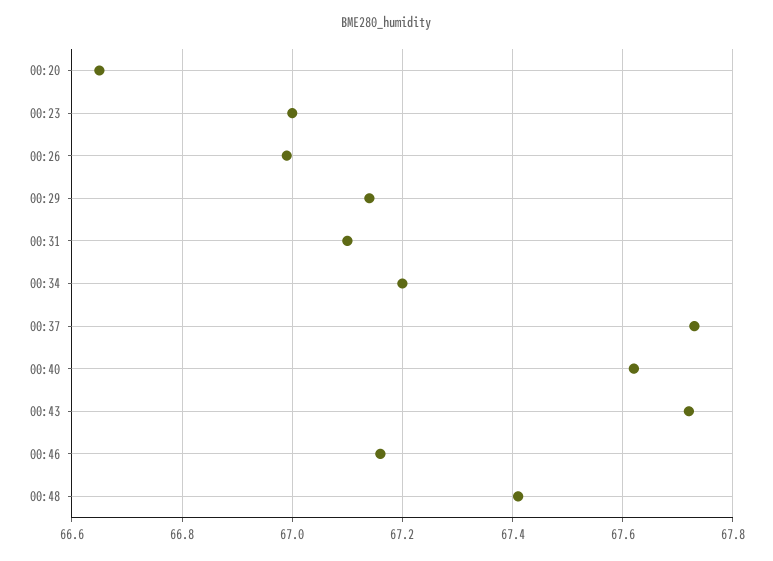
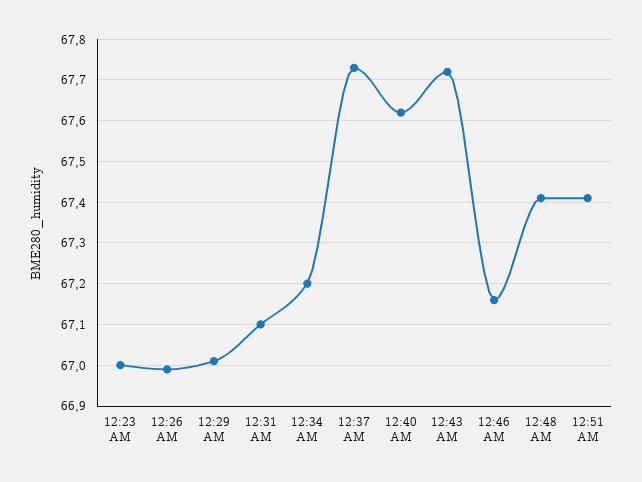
00:20: 66.65 -> none
00:29: 67.15 -> 67
12:51 AM: none -> 67.4

